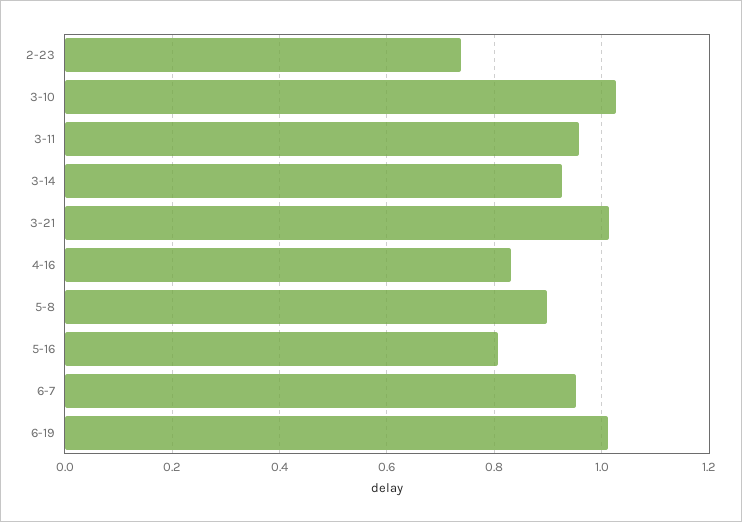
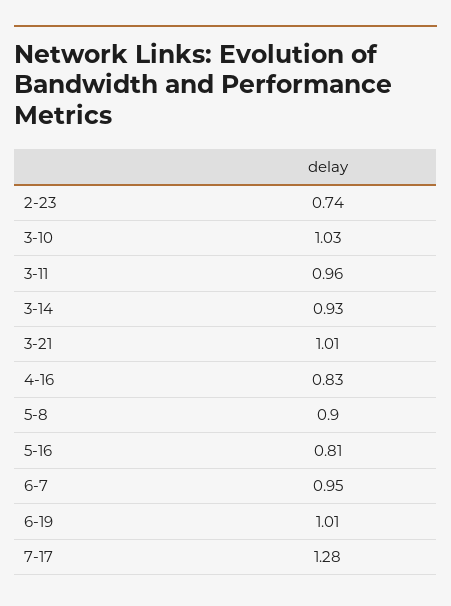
7-17: none -> 1.28

